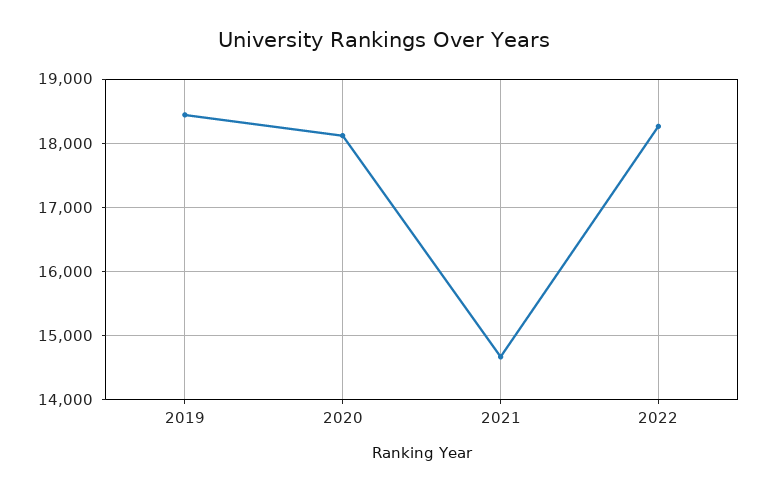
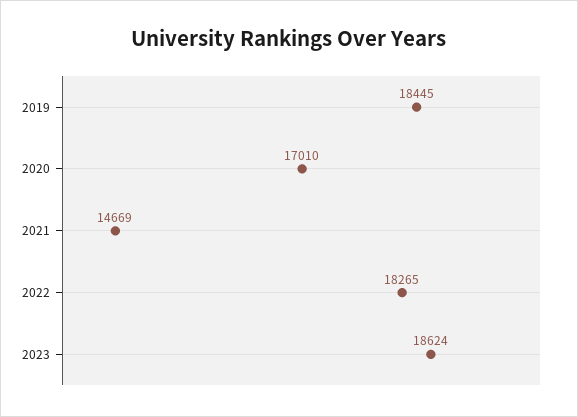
2020: 18100 -> 17010
2023: none -> 18624

